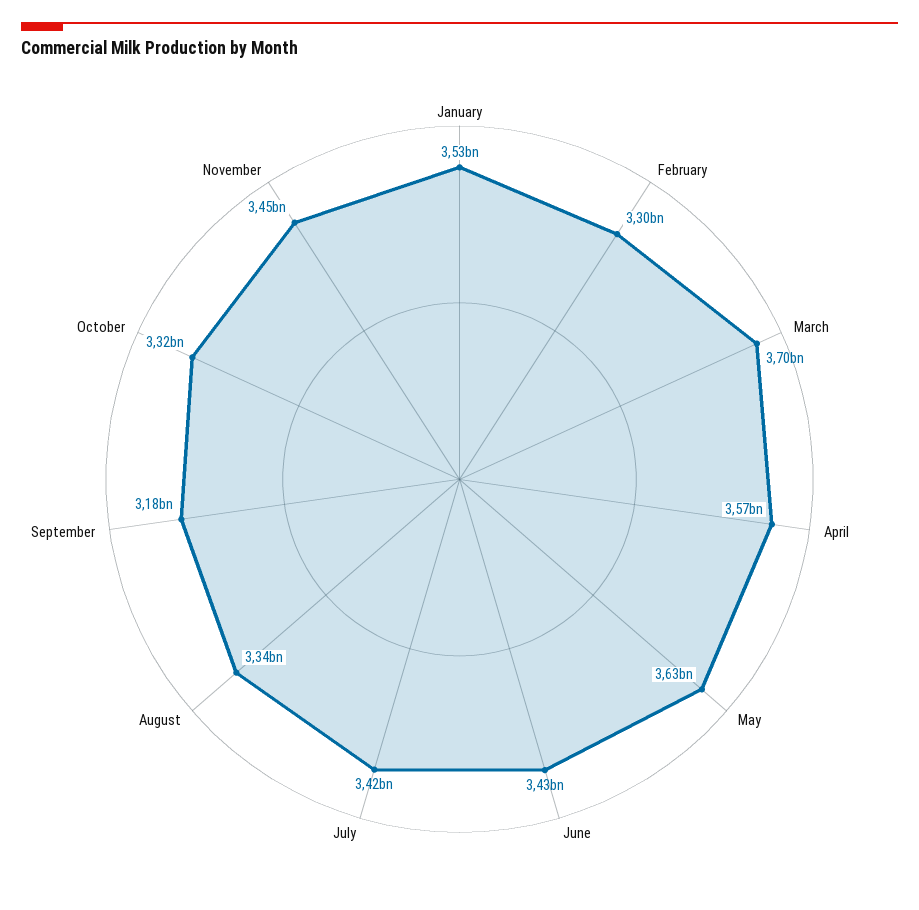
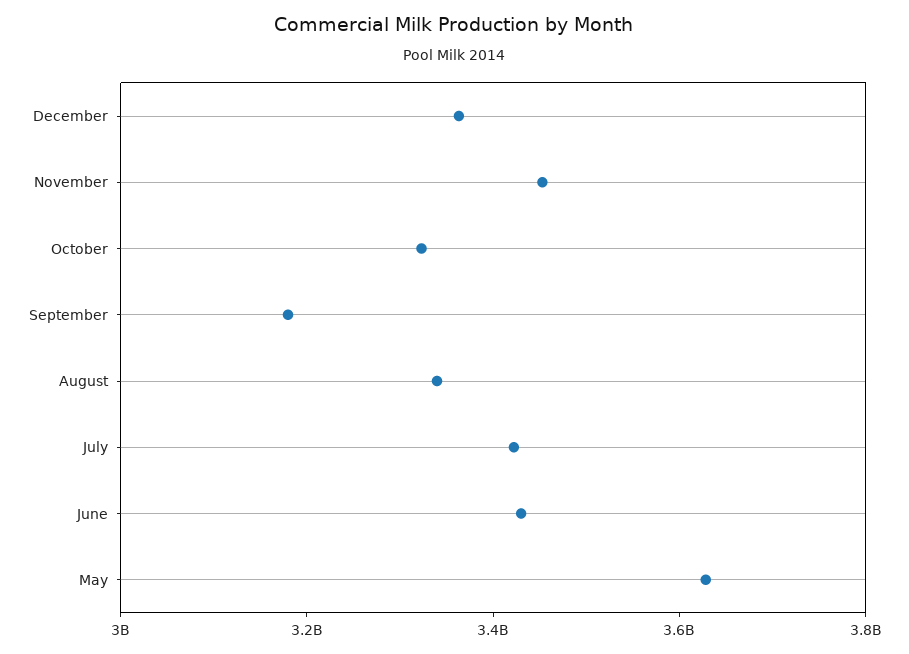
January: 3530000000 -> none
February: 3300000000 -> none
March: 3700000000 -> none
April: 3570000000 -> none
December: none -> 3350000000

